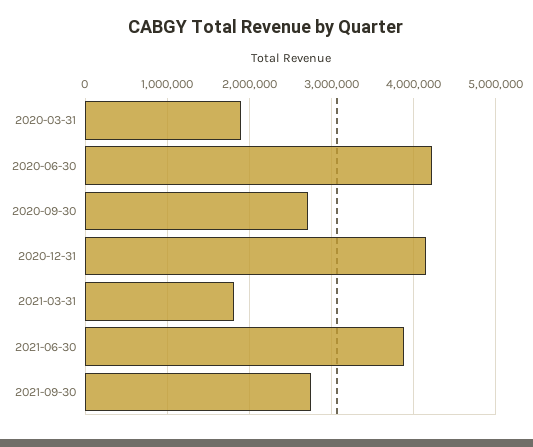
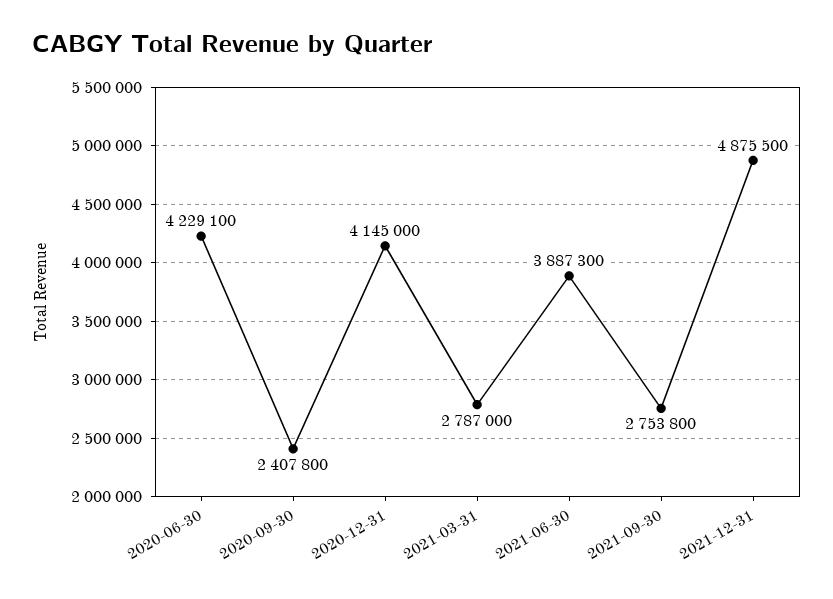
2020-03-31: 1900000 -> none
2020-09-30: 2700000 -> 2407800
2021-03-31: 1800000 -> 2787000
2021-12-31: none -> 4875500

